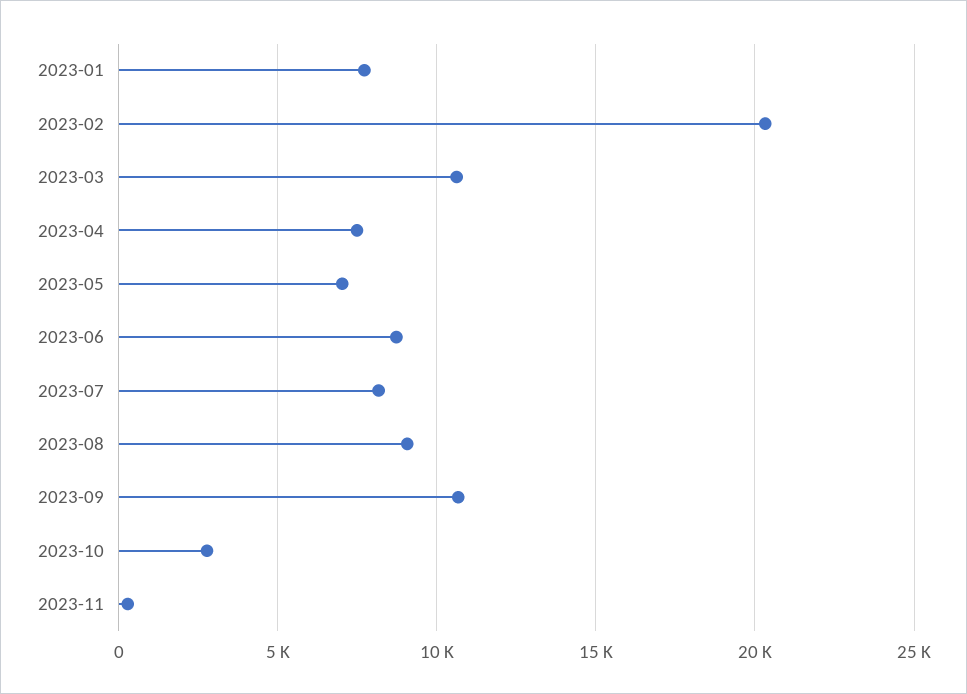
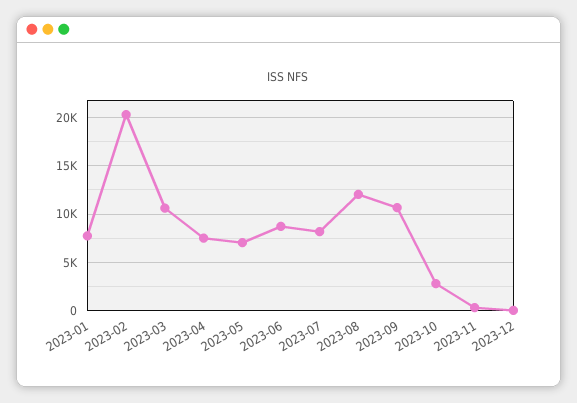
2023-08: 9000 -> 12000
2023-12: none -> 0

